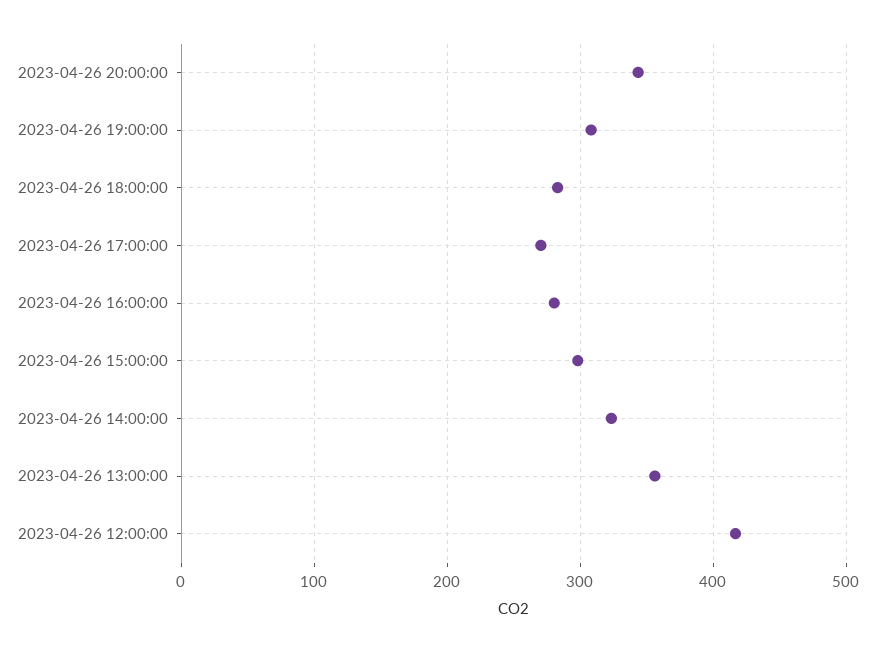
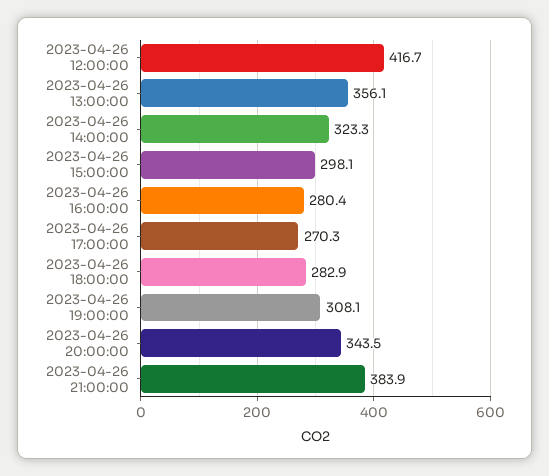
2023-04-26 21:00:00: none -> 383.9

